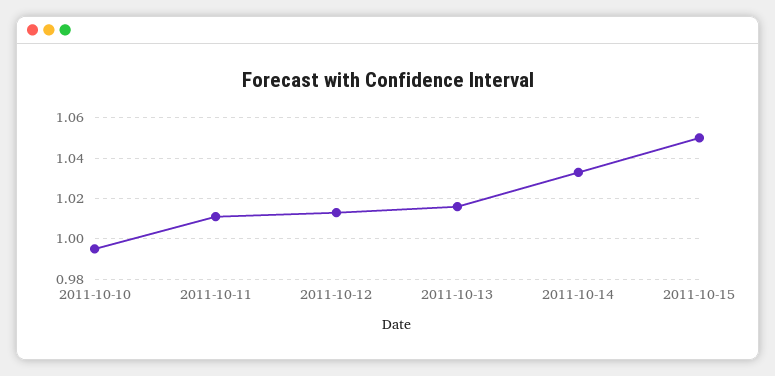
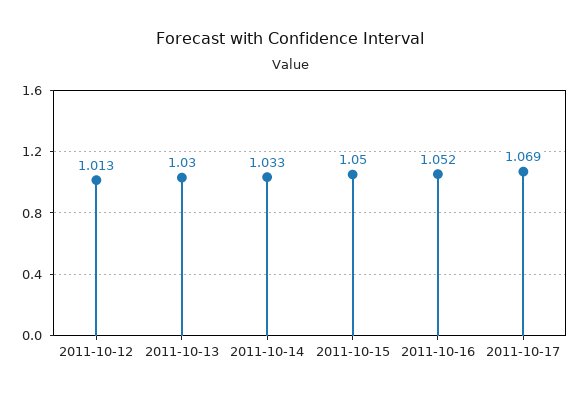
2011-10-10: 0.995 -> none
2011-10-11: 1.01 -> none
2011-10-13: 1.015 -> 1.03
2011-10-16: none -> 1.052
2011-10-17: none -> 1.069

